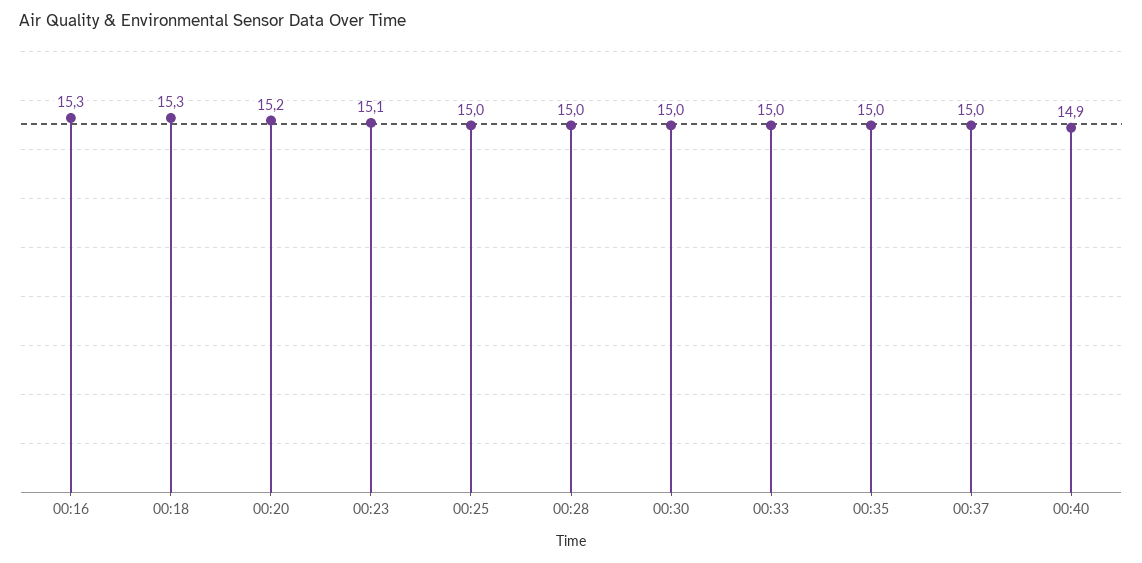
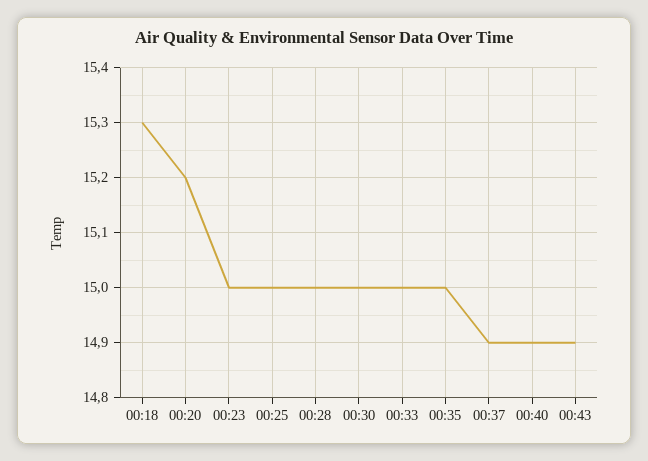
00:16: 15.3 -> none
00:23: 15.1 -> 15
00:37: 15 -> 14.9
00:43: none -> 14.9

